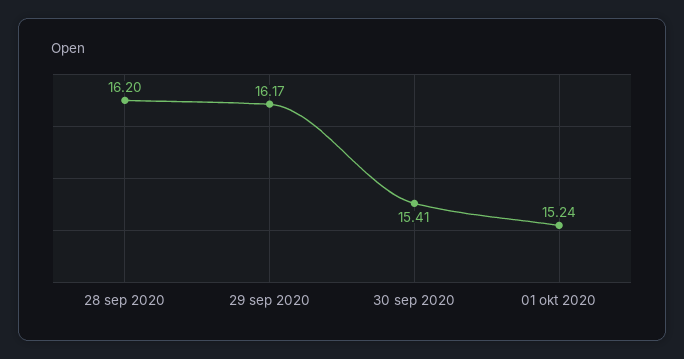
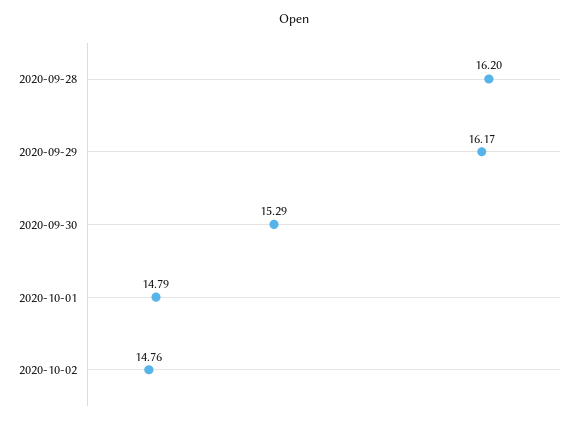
30 sep 2020: 15.41 -> 15.29
01 okt 2020: 15.24 -> 14.79
2020-10-02: none -> 14.76

